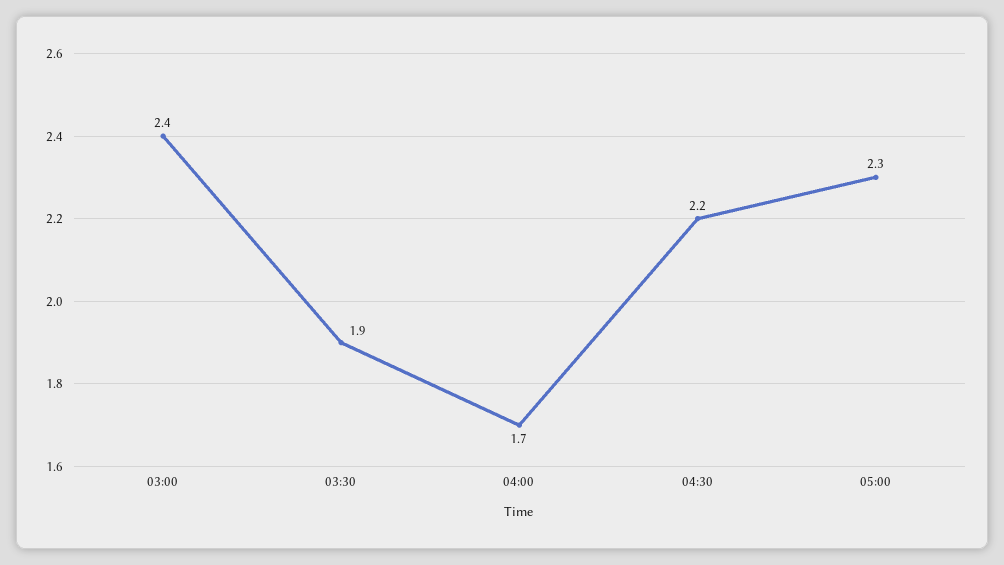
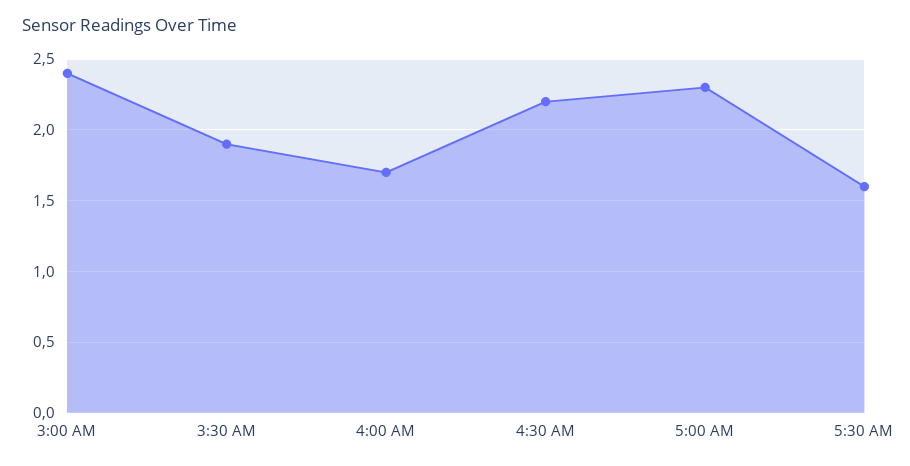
5:30 AM: none -> 1.6

